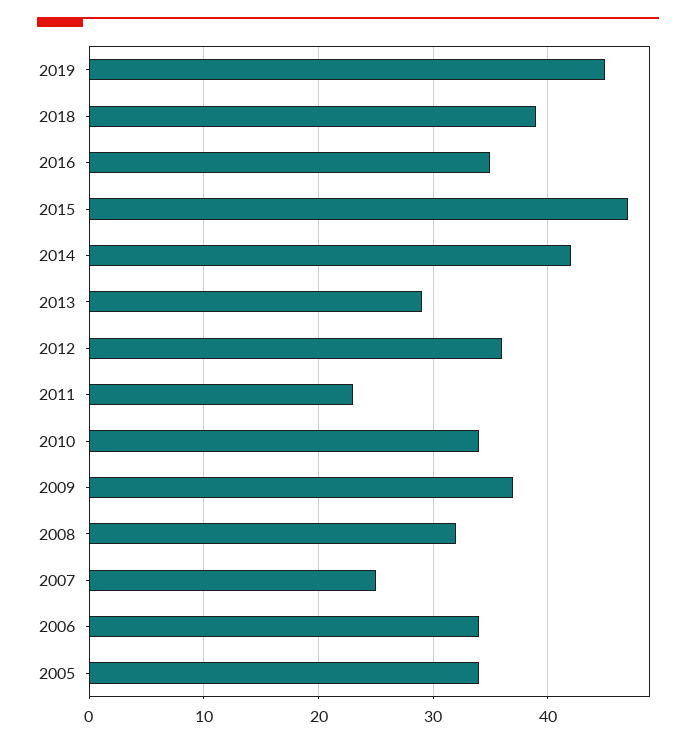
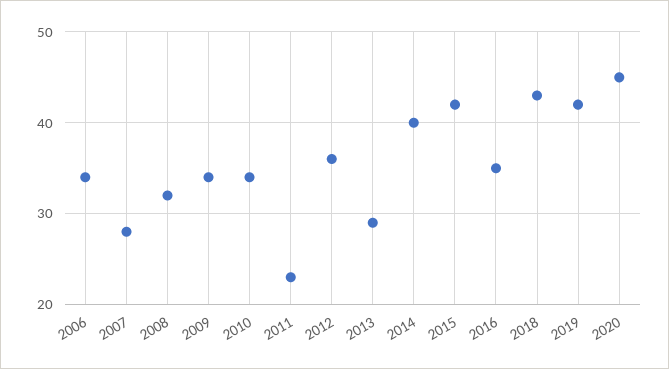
2019: 45 -> 42
2018: 39 -> 43
2015: 47 -> 42
2014: 42 -> 40
2009: 37 -> 34
2007: 25 -> 28
2005: 34 -> none
2020: none -> 45

